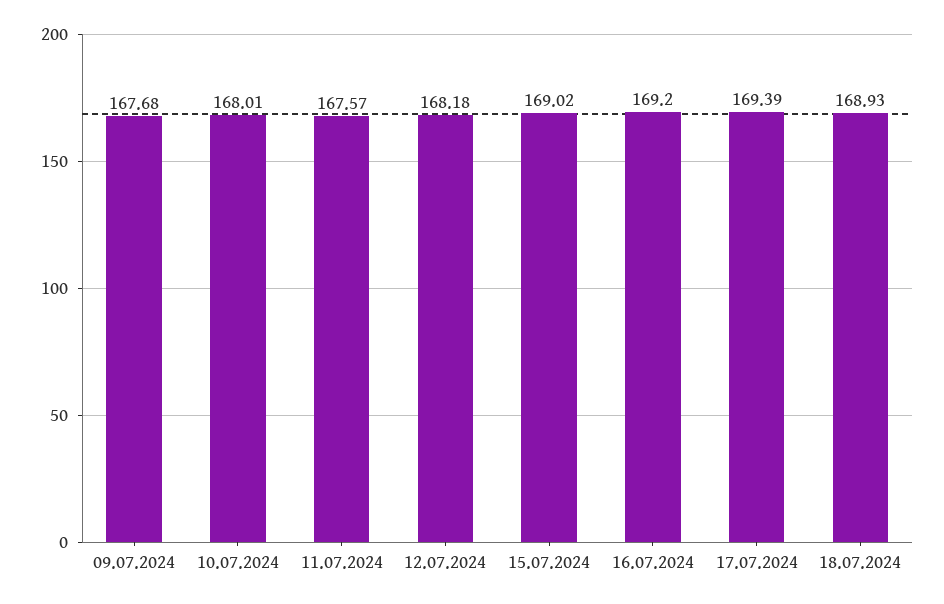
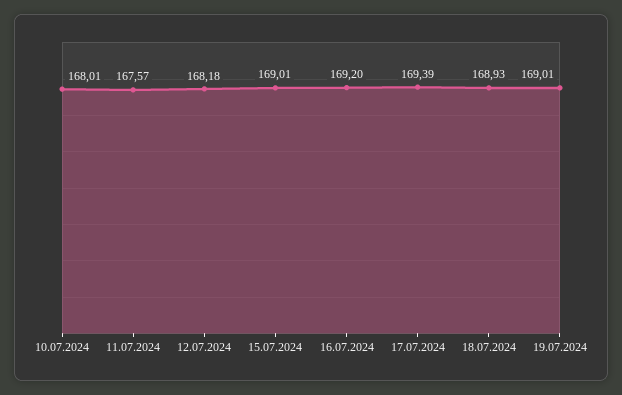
09.07.2024: 167.68 -> none
15.07.2024: 169.02 -> 169.01
19.07.2024: none -> 169.01

